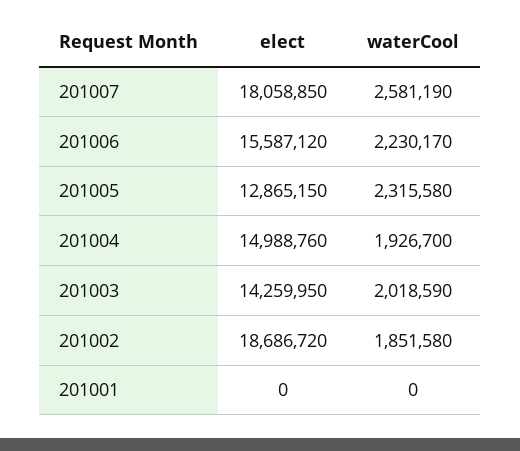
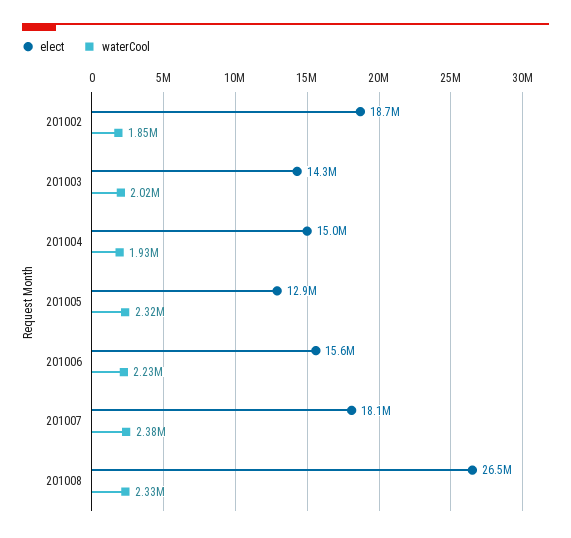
waterCool, 201007: 2581190 -> 2380000
elect, 201001: 0 -> none
waterCool, 201001: 0 -> none
elect, 201008: none -> 26500000
waterCool, 201008: none -> 2330000

